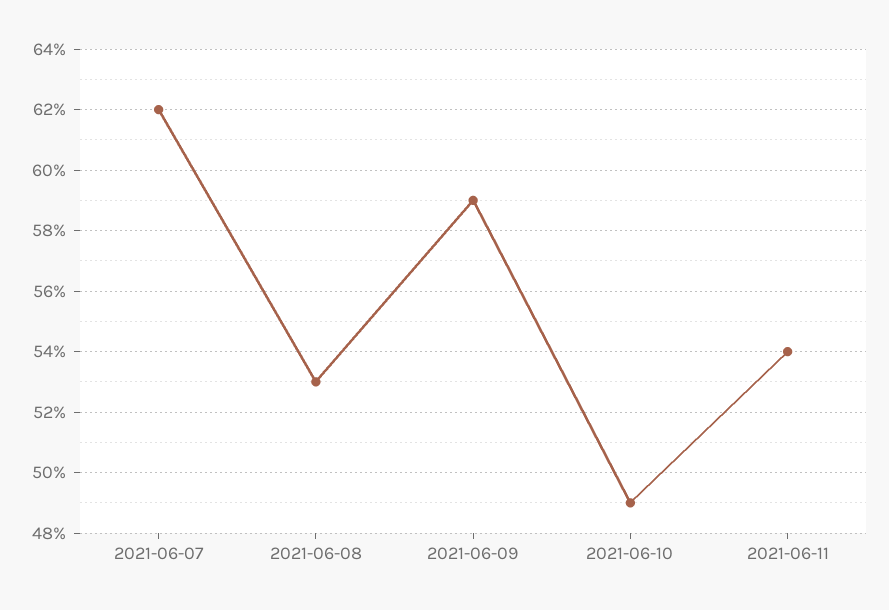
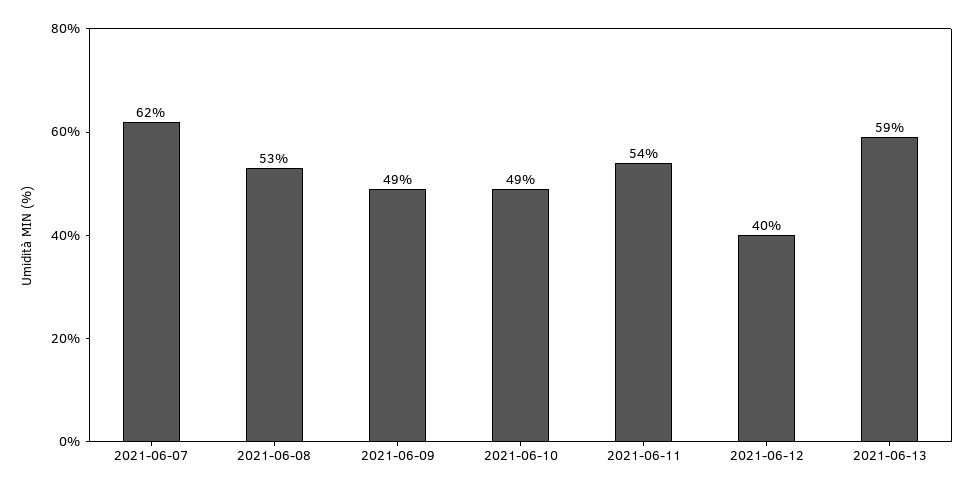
2021-06-09: 59 -> 49
2021-06-12: none -> 40
2021-06-13: none -> 59

